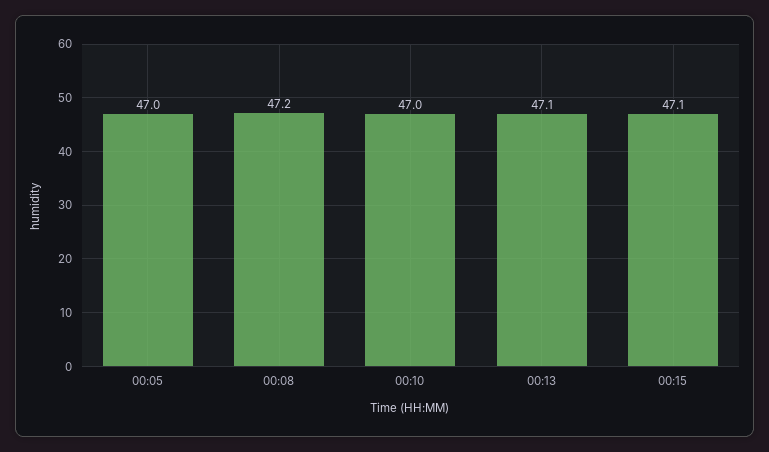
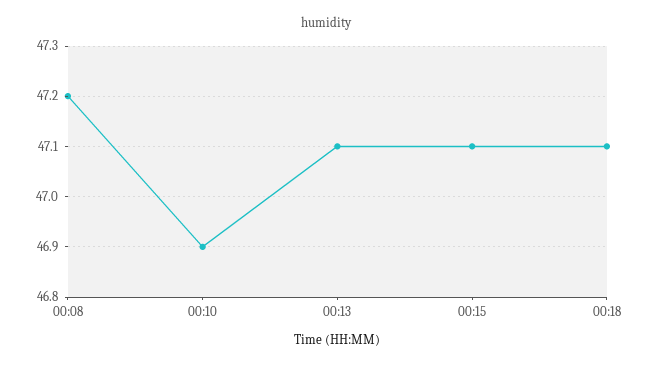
00:05: 47 -> none
00:10: 47 -> 46.9
00:18: none -> 47.1

